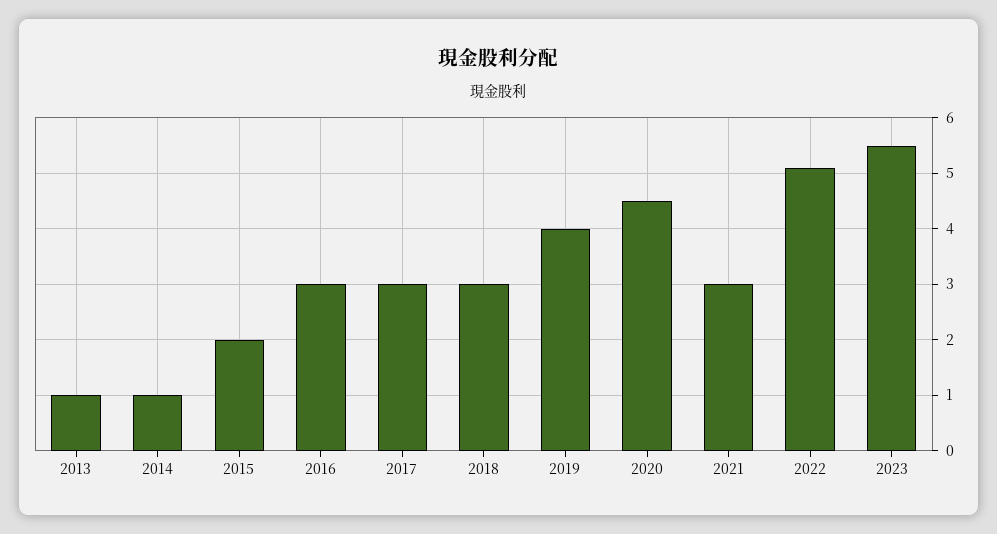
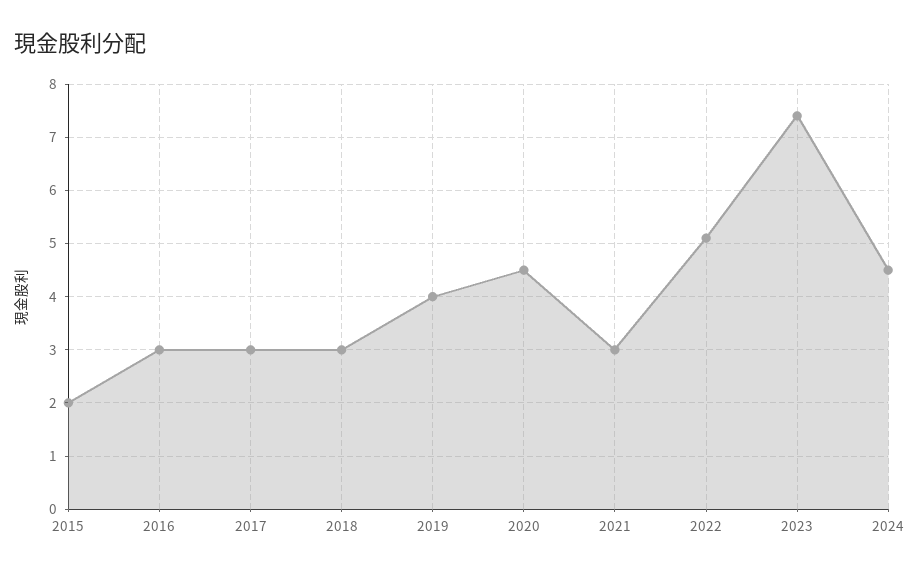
2013: 1 -> none
2014: 1 -> none
2023: 5.5 -> 7.5
2024: none -> 4.5

